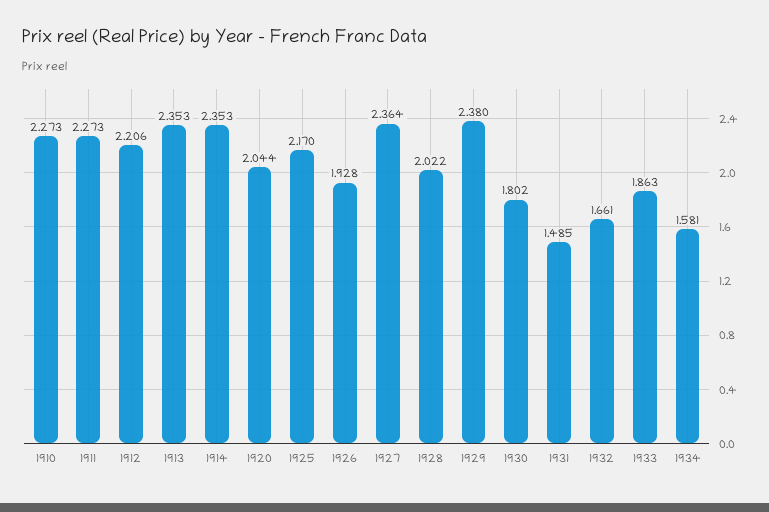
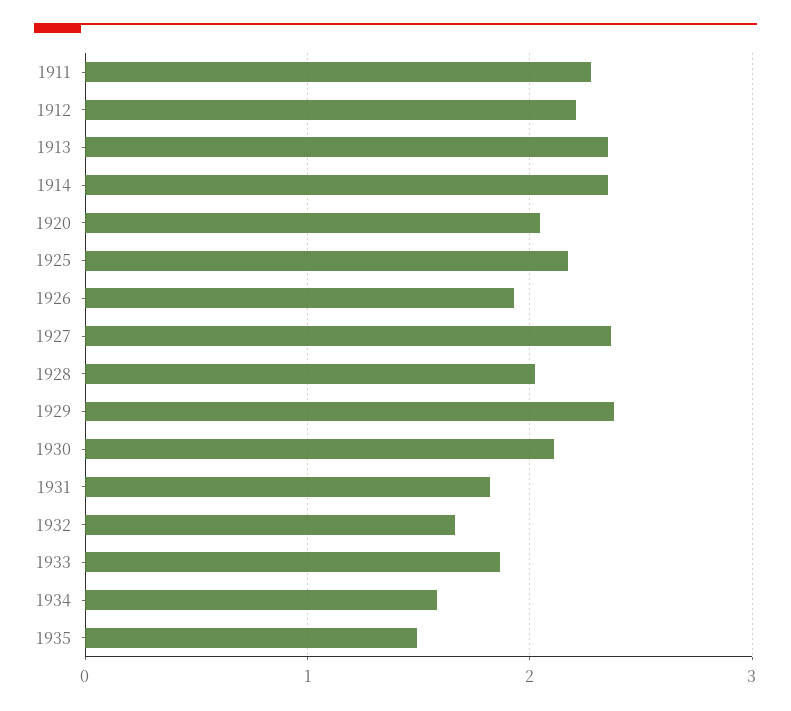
1910: 2.273 -> none
1930: 1.802 -> 2.1
1931: 1.485 -> 1.8
1935: none -> 1.5

